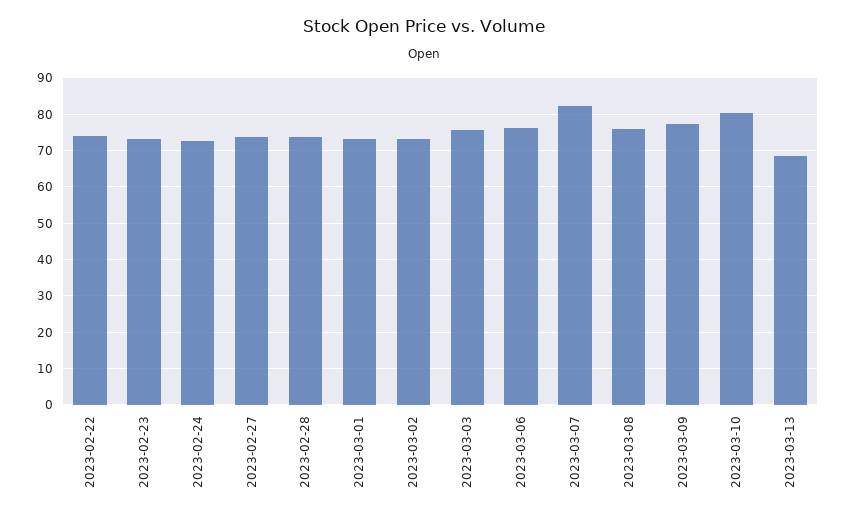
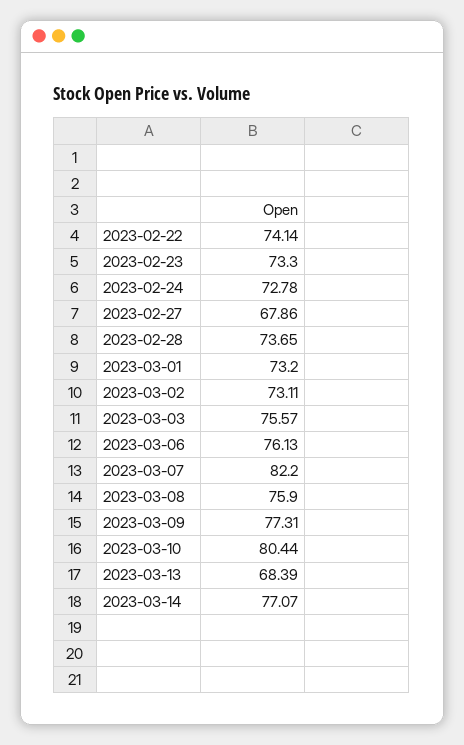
2023-02-27: 74 -> 67.86
2023-03-14: none -> 77.07

